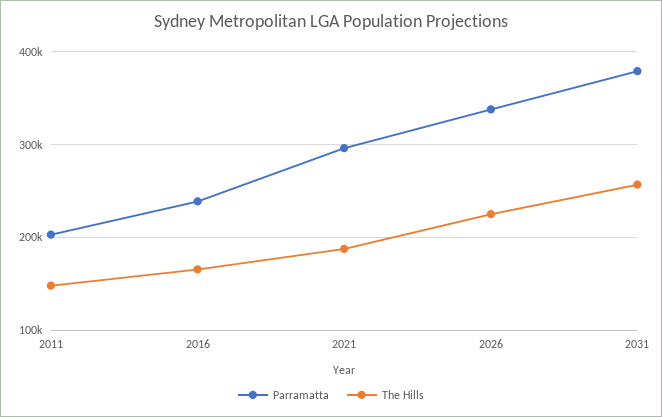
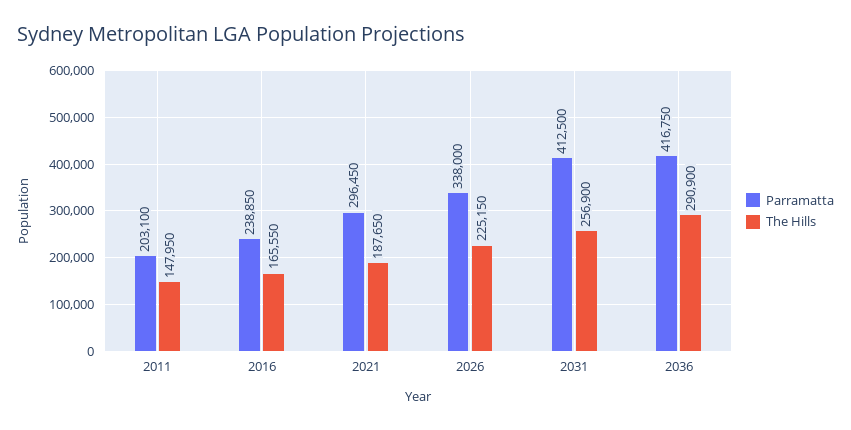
Parramatta, 2031: 380000 -> 412500
Parramatta, 2036: none -> 416750
The Hills, 2036: none -> 290900

